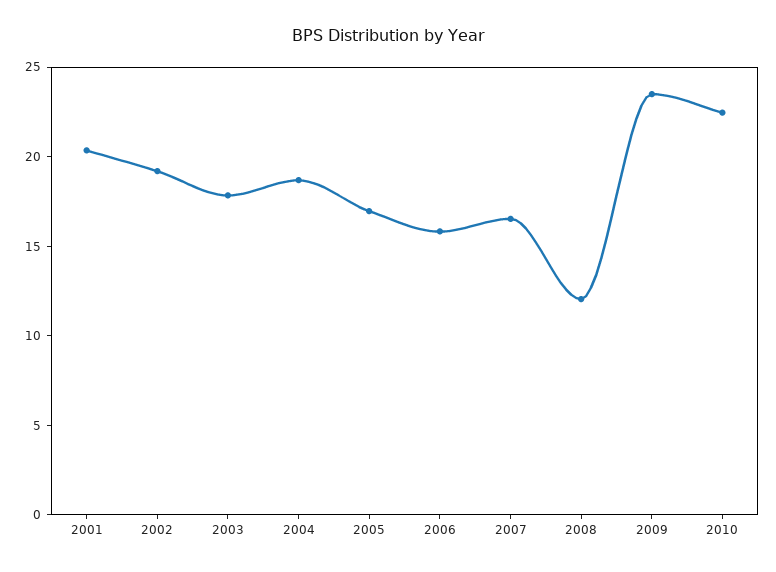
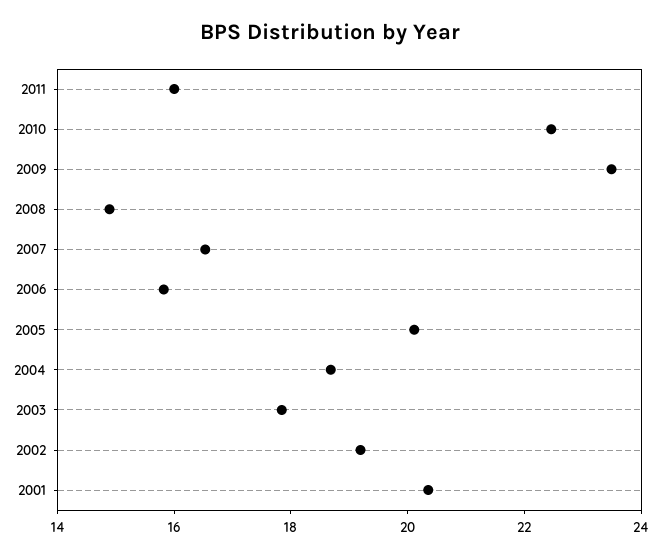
2005: 17 -> 20
2008: 12 -> 15
2011: none -> 16

